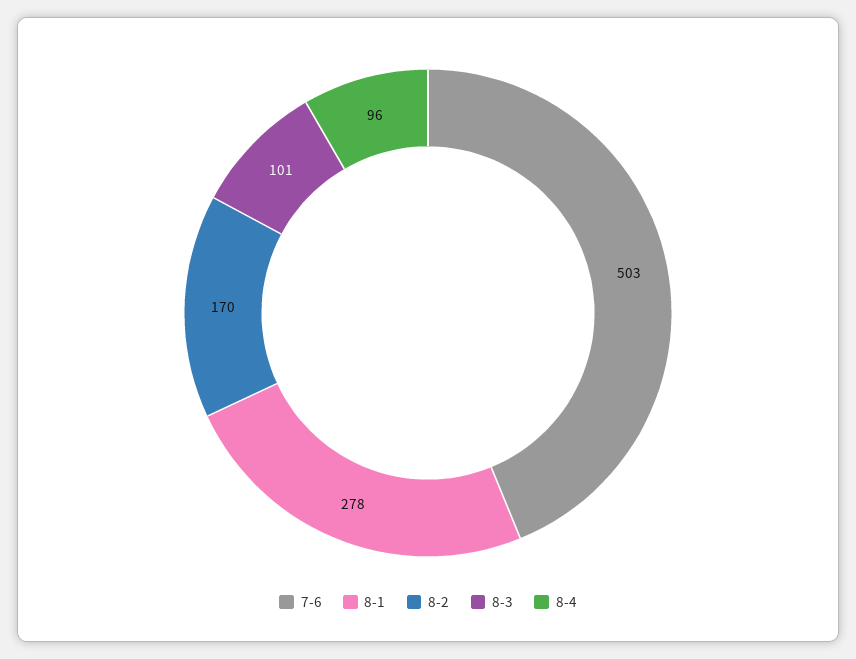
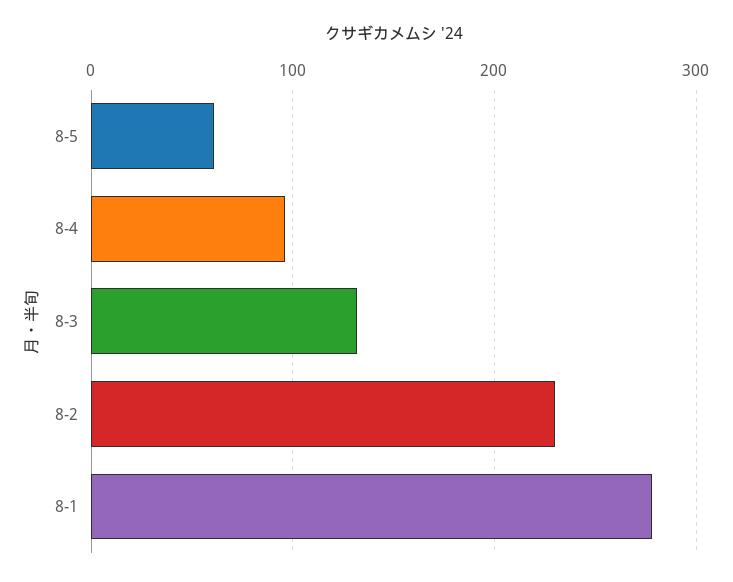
7-6: 503 -> none
8-2: 170 -> 230
8-3: 101 -> 130
8-5: none -> 60

